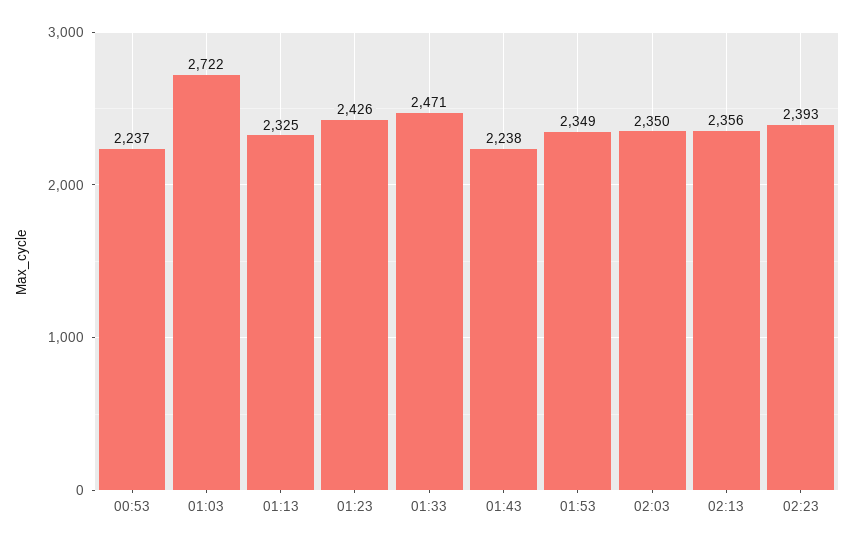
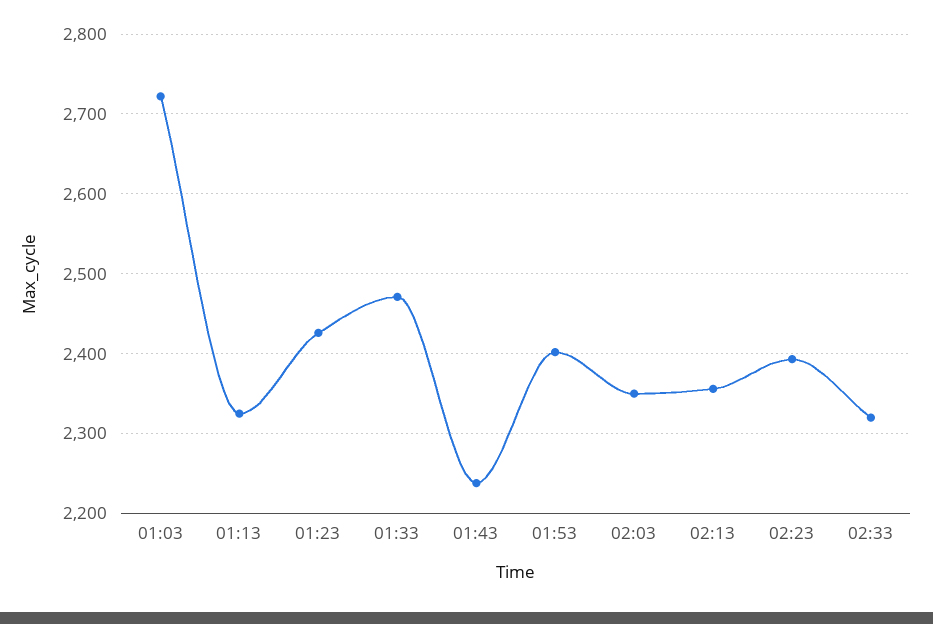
00:53: 2237 -> none
01:53: 2349 -> 2400
02:33: none -> 2320

